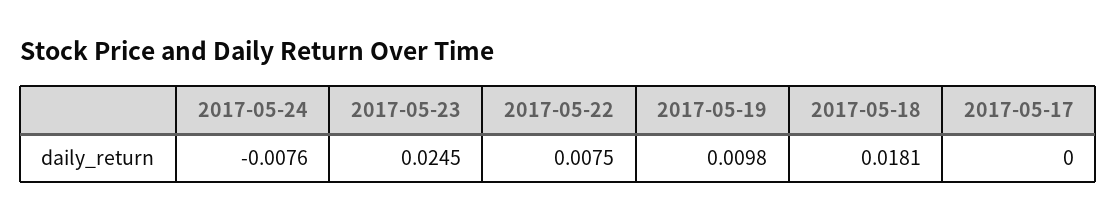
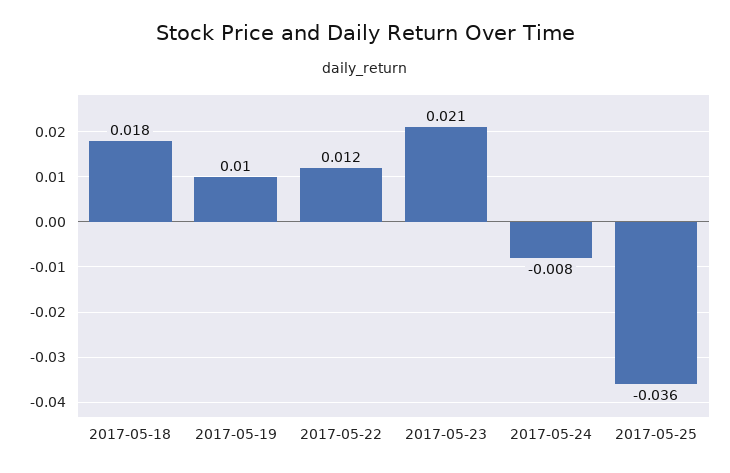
2017-05-23: 0.0245 -> 0.021
2017-05-22: 0.0075 -> 0.012
2017-05-17: 0 -> none
2017-05-25: none -> -0.036

